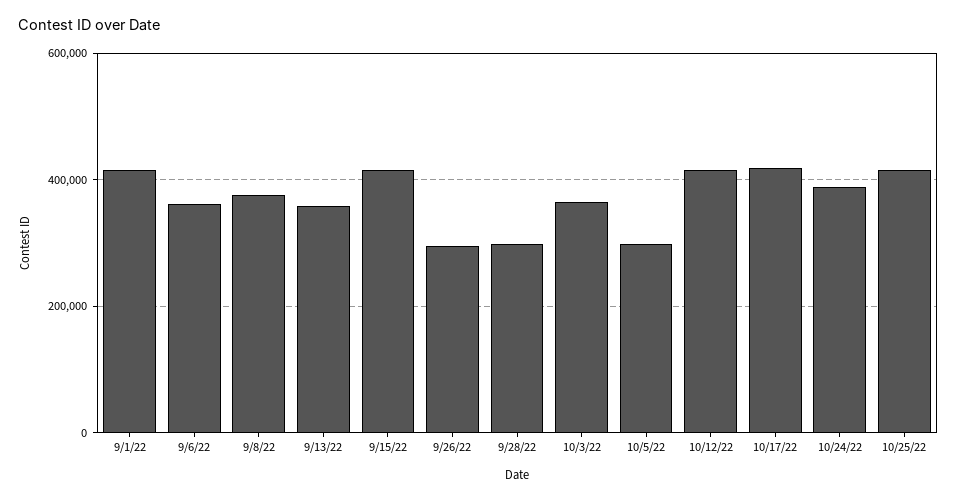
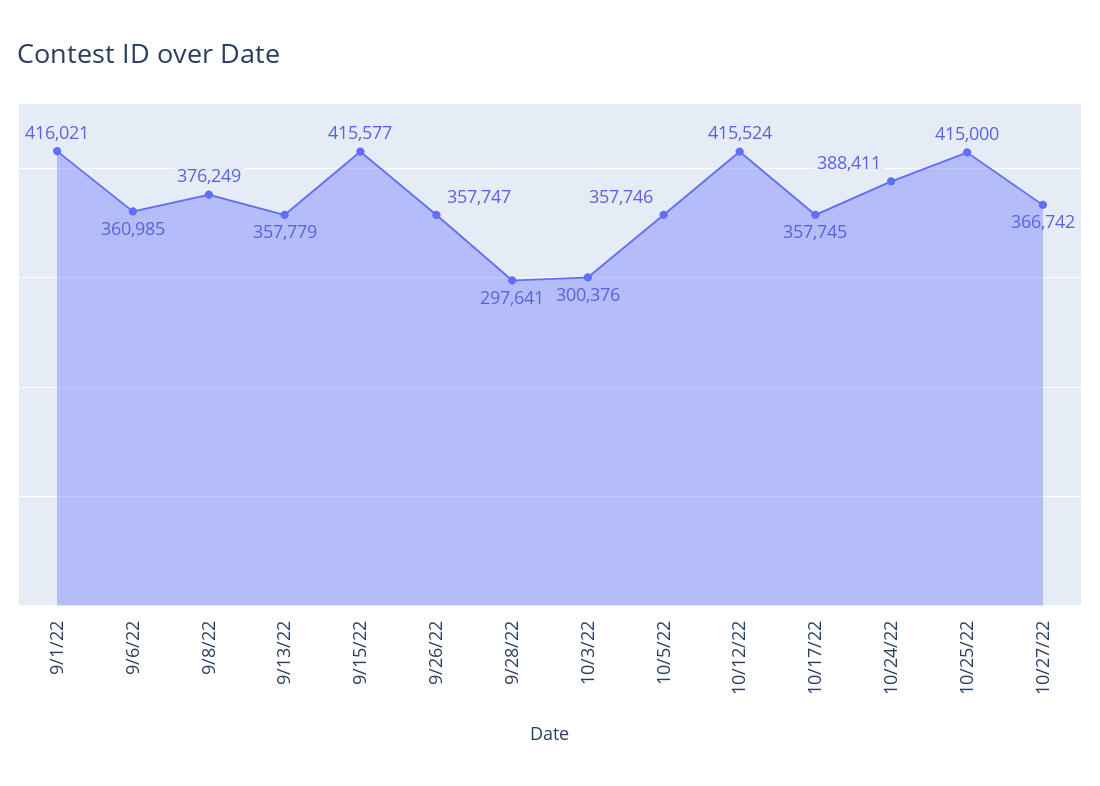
9/26/22: 300000 -> 357747
10/3/22: 360000 -> 300376
10/5/22: 300000 -> 357746
10/17/22: 420000 -> 357745
10/27/22: none -> 366742

